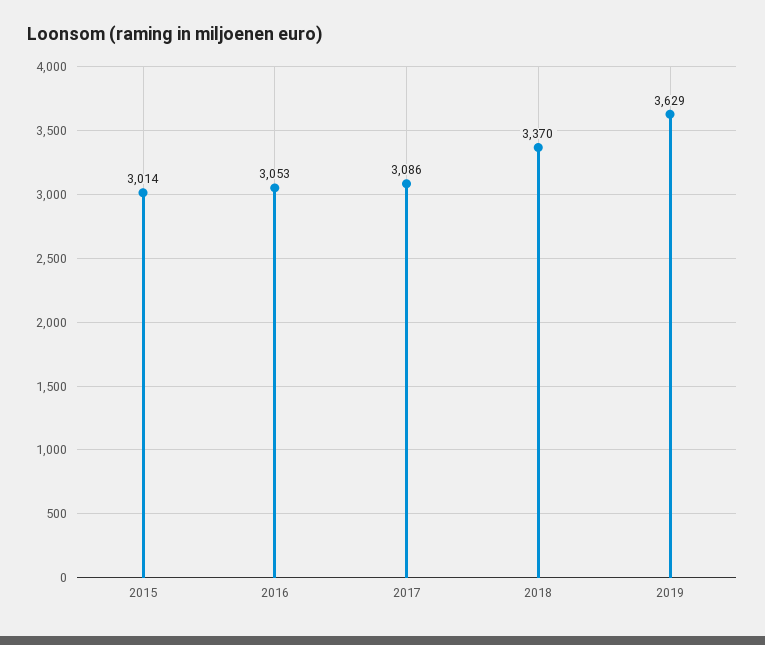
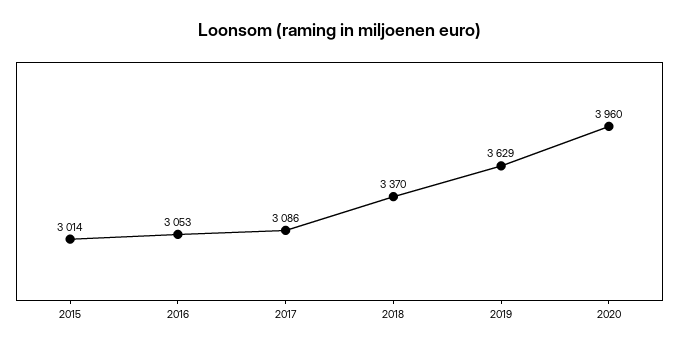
2020: none -> 3960

